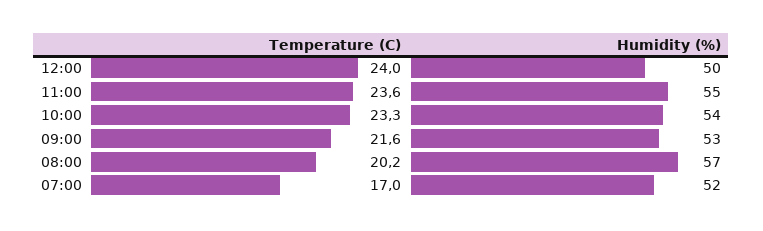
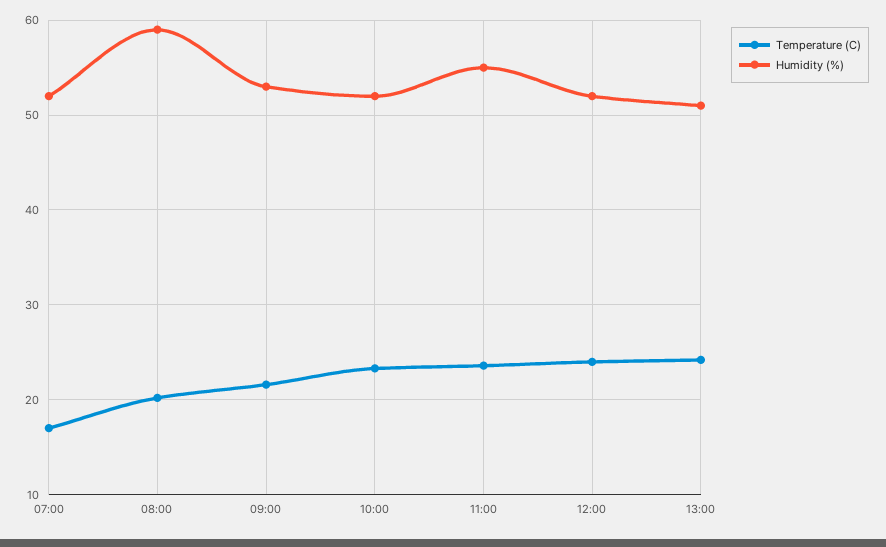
Humidity (%), 12:00: 50 -> 52
Humidity (%), 10:00: 54 -> 52
Humidity (%), 08:00: 57 -> 59
Temperature (C), 13:00: none -> 24
Humidity (%), 13:00: none -> 51

